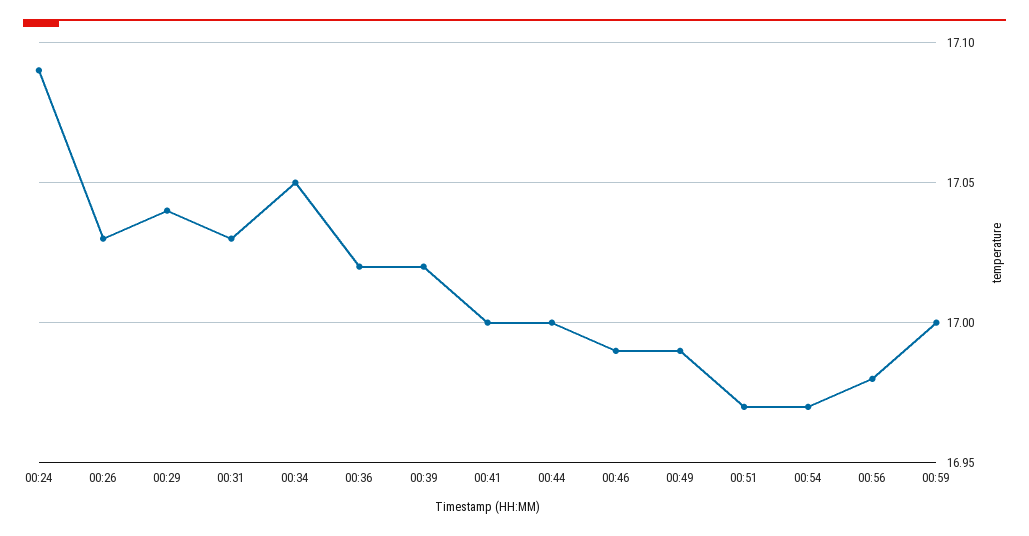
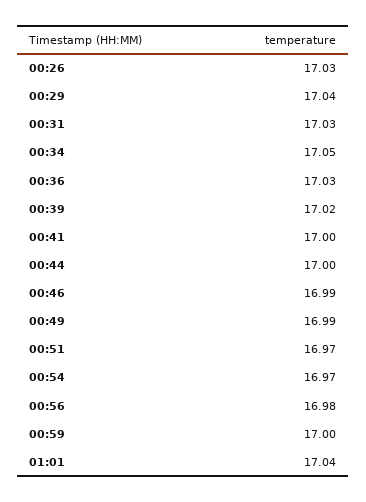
00:24: 17.09 -> none
00:36: 17.02 -> 17.03
01:01: none -> 17.04

